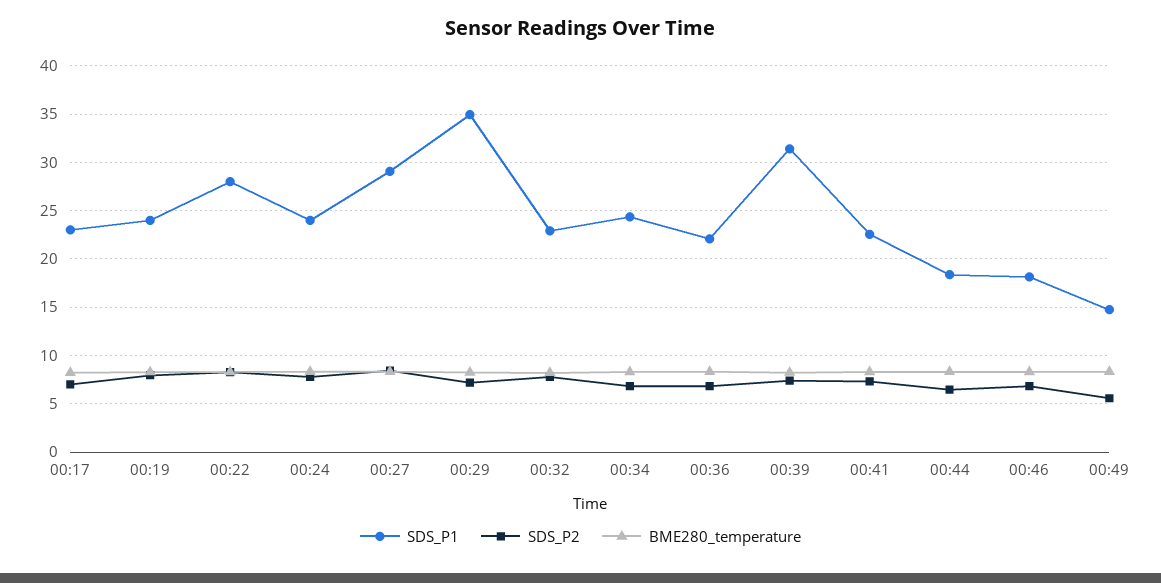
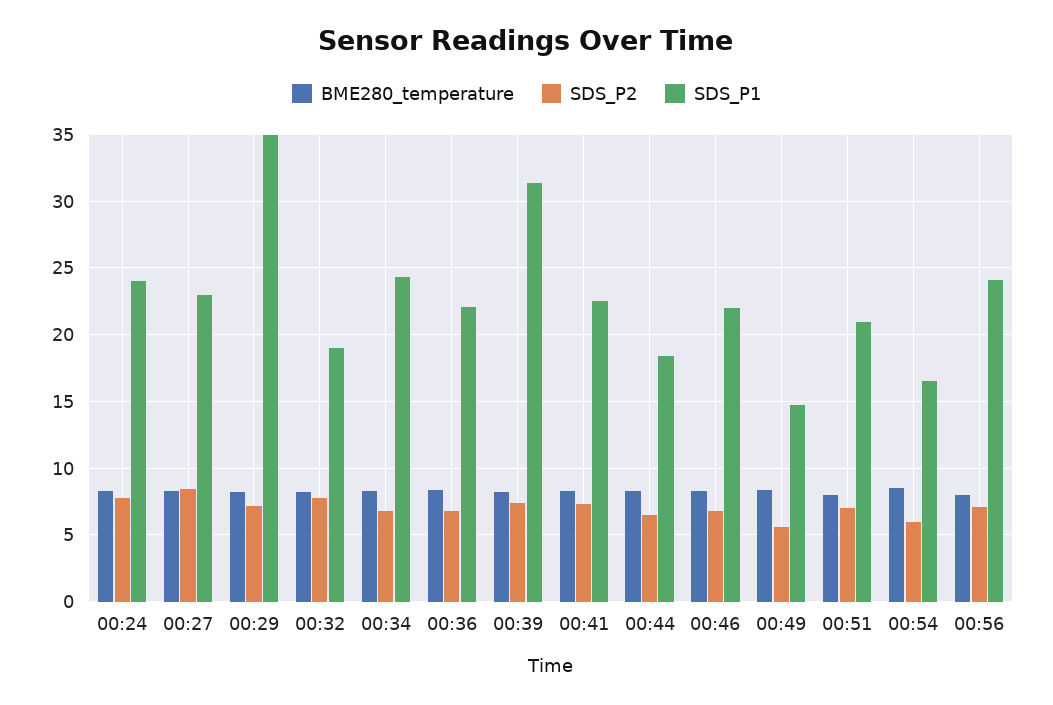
SDS_P1, 00:17: 23 -> none
SDS_P2, 00:17: 7 -> none
BME280_temperature, 00:17: 8 -> none
SDS_P1, 00:19: 24 -> none
SDS_P2, 00:19: 8 -> none
BME280_temperature, 00:19: 8 -> none
SDS_P1, 00:22: 28 -> none
SDS_P2, 00:22: 8 -> none
BME280_temperature, 00:22: 8 -> none
SDS_P1, 00:27: 29 -> 23
SDS_P1, 00:32: 23 -> 19
SDS_P1, 00:46: 18 -> 22
BME280_temperature, 00:51: none -> 8
SDS_P2, 00:51: none -> 7
SDS_P1, 00:51: none -> 21
BME280_temperature, 00:54: none -> 8.5
SDS_P2, 00:54: none -> 6
SDS_P1, 00:54: none -> 16.5
BME280_temperature, 00:56: none -> 8
SDS_P2, 00:56: none -> 7
SDS_P1, 00:56: none -> 24

